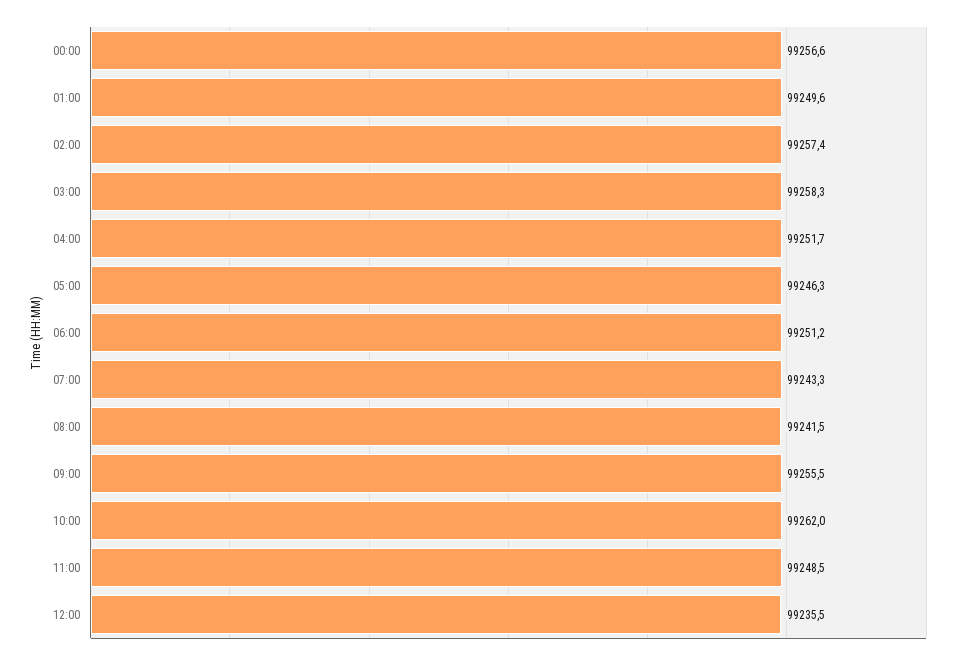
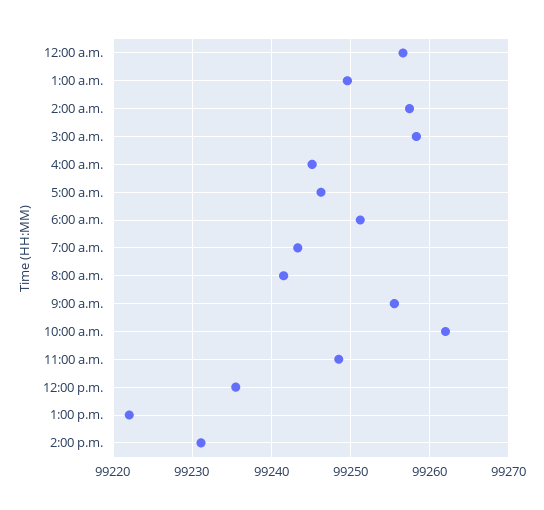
04:00: 99251.7 -> 99245
1:00 p.m.: none -> 99222
2:00 p.m.: none -> 99231

